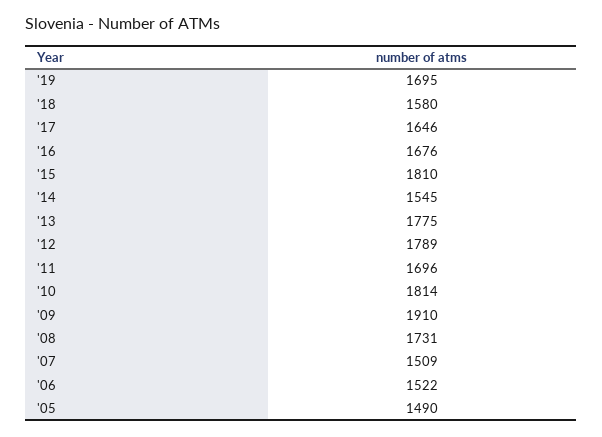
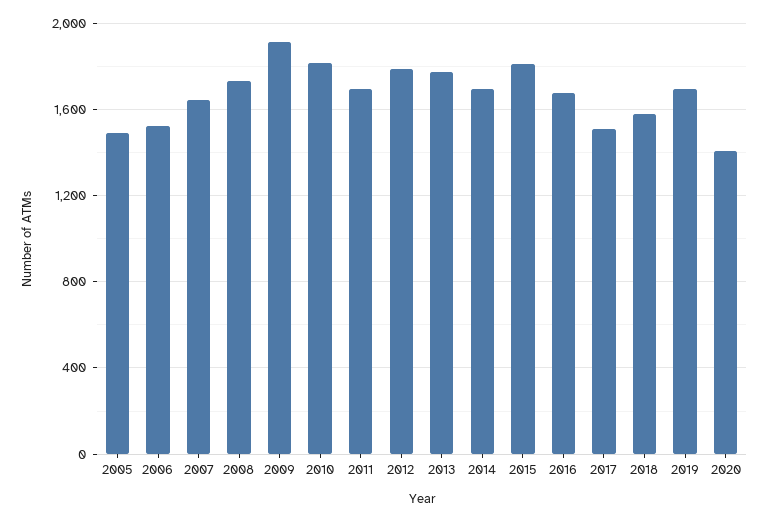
'17: 1646 -> 1500
'14: 1545 -> 1700
'07: 1509 -> 1650
2020: none -> 1400

